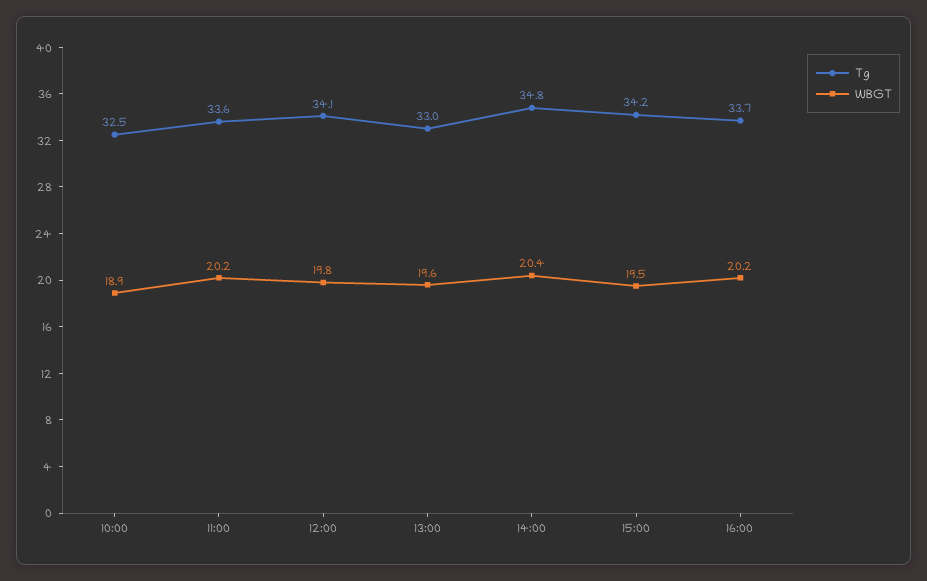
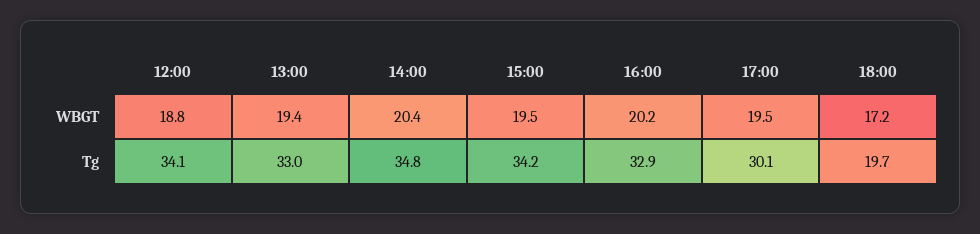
Tg, 10:00: 32.5 -> none
WBGT, 10:00: 18.9 -> none
Tg, 11:00: 33.6 -> none
WBGT, 11:00: 20.2 -> none
WBGT, 12:00: 19.8 -> 18.8
WBGT, 13:00: 19.6 -> 19.4
Tg, 16:00: 33.7 -> 32.9
WBGT, 17:00: none -> 19.5
WBGT, 18:00: none -> 17.2
Tg, 17:00: none -> 30.1
Tg, 18:00: none -> 19.7

